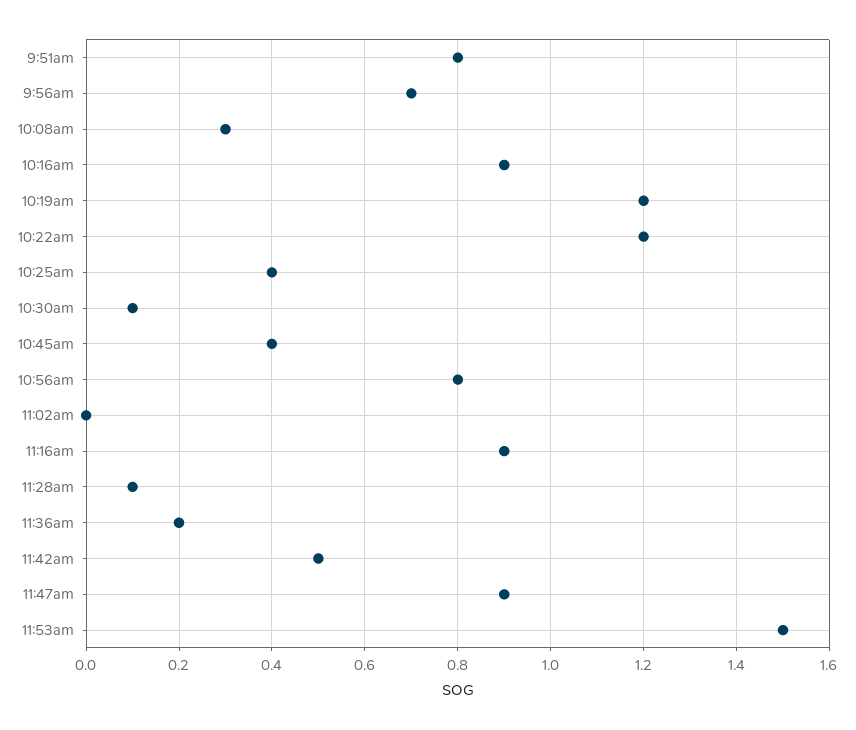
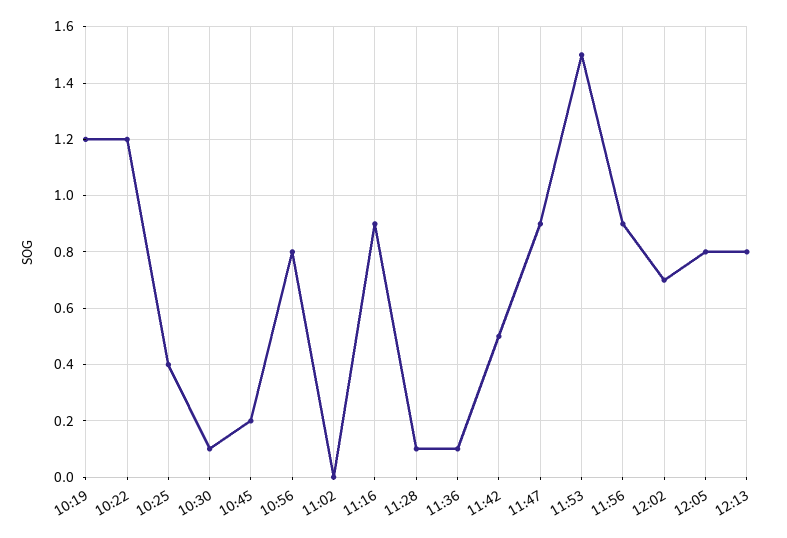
9:51am: 0.8 -> none
9:56am: 0.7 -> none
10:08am: 0.3 -> none
10:16am: 0.9 -> none
10:45am: 0.4 -> 0.2
11:36am: 0.2 -> 0.1
11:56: none -> 0.9
12:02: none -> 0.7
12:05: none -> 0.8
12:13: none -> 0.8

